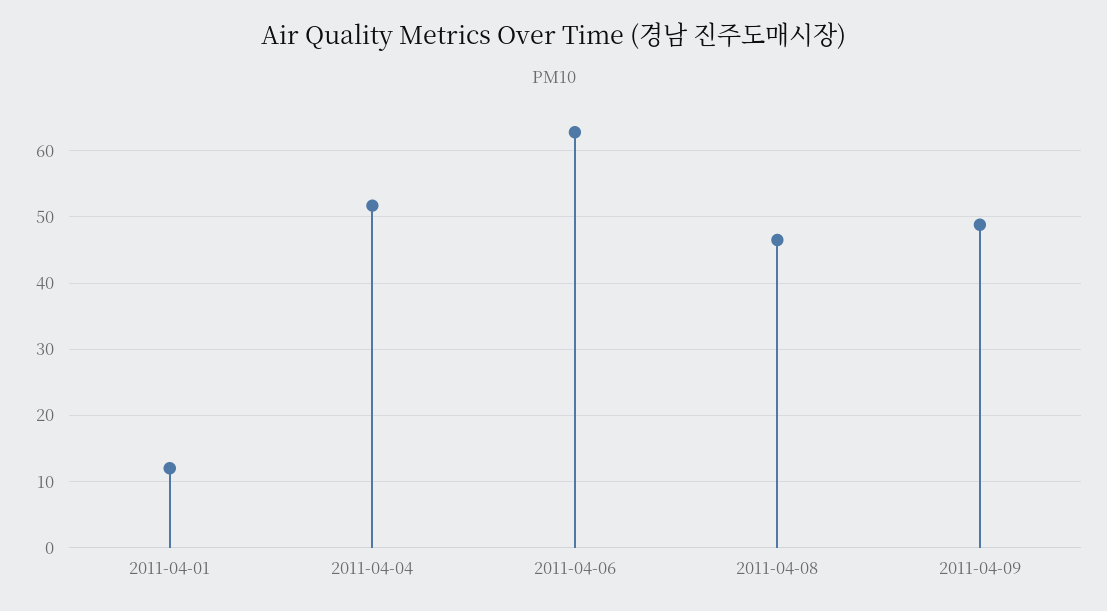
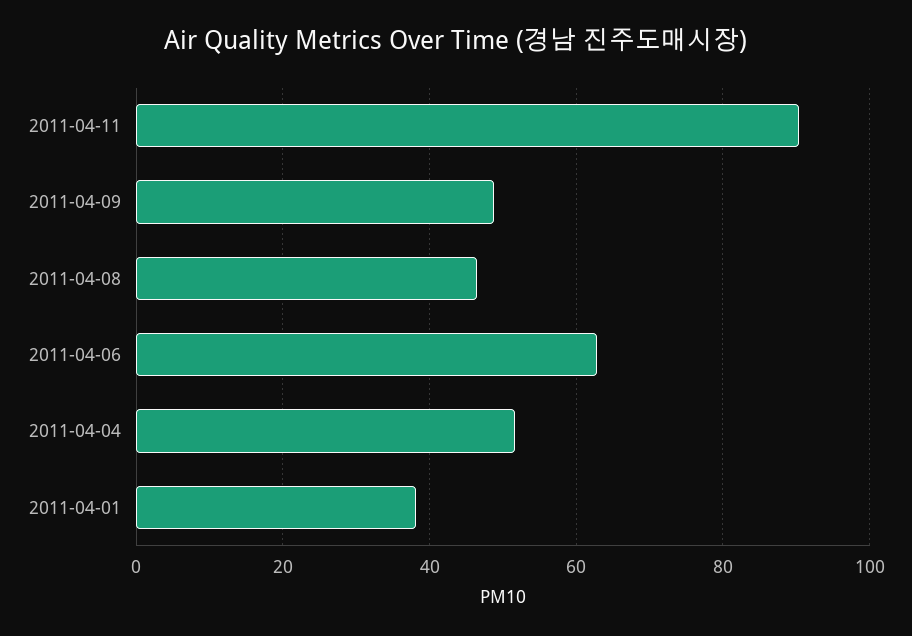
2011-04-01: 12 -> 38
2011-04-11: none -> 90

